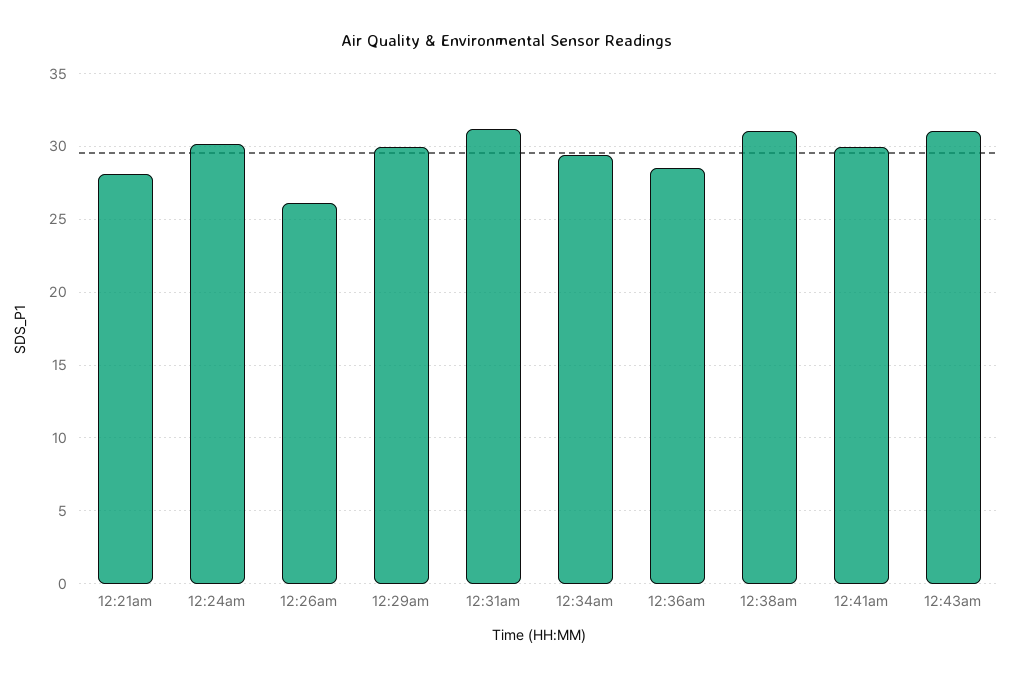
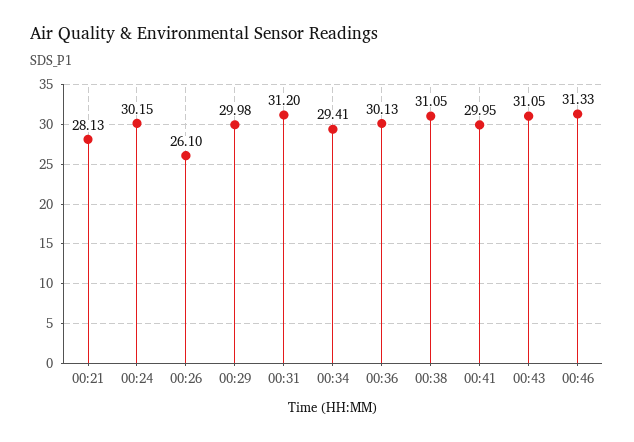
12:36am: 28.5 -> 30.13
00:46: none -> 31.33

